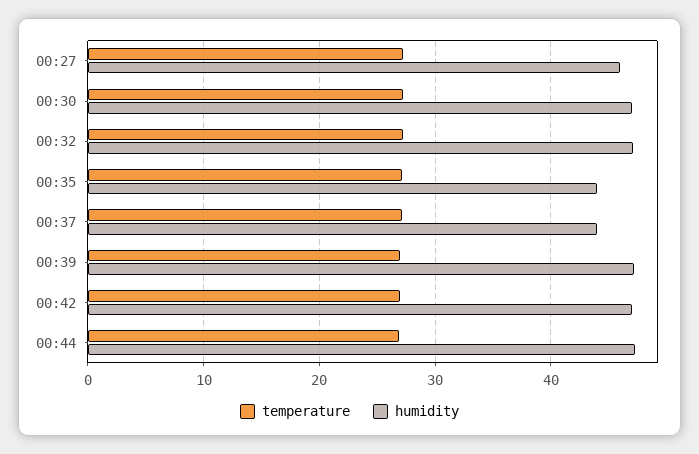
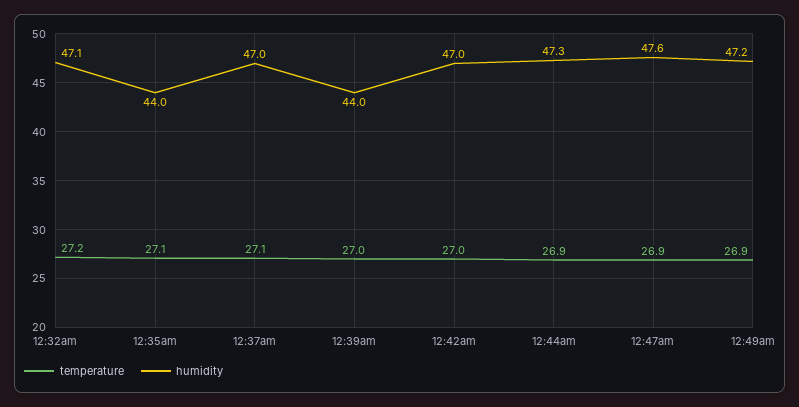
temperature, 00:27: 27 -> none
humidity, 00:27: 46 -> none
temperature, 00:30: 27 -> none
humidity, 00:30: 47 -> none
humidity, 00:37: 44 -> 47
humidity, 00:39: 47 -> 44
temperature, 12:47am: none -> 26.9
humidity, 12:47am: none -> 47.6
temperature, 12:49am: none -> 26.9
humidity, 12:49am: none -> 47.2

